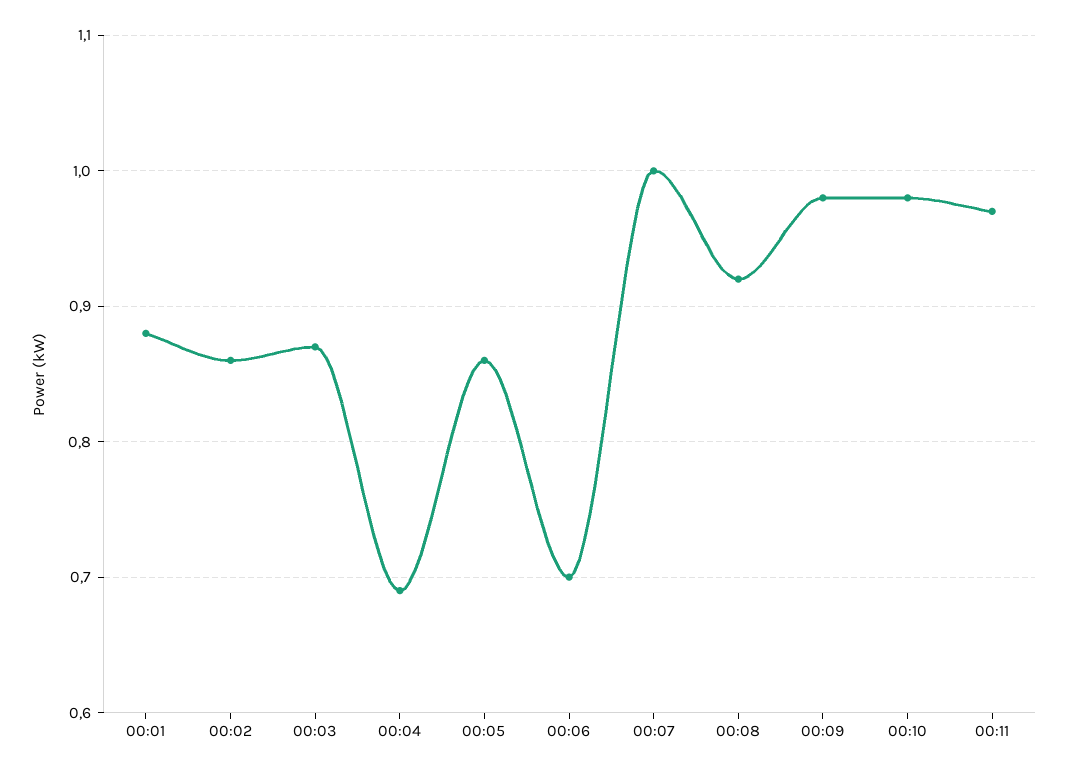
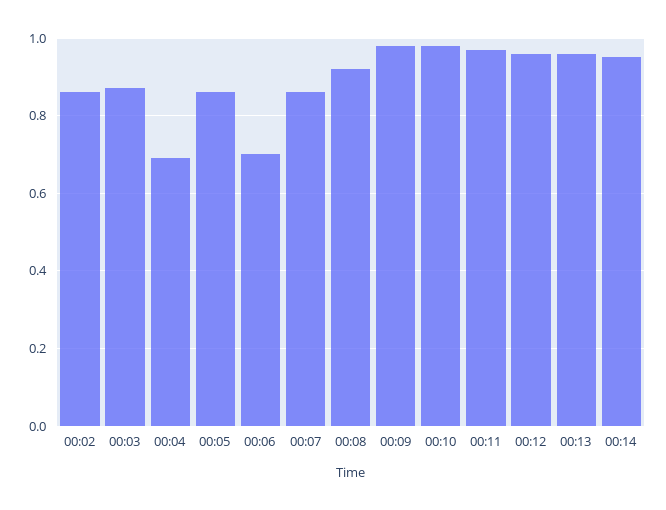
00:01: 0.88 -> none
00:07: 1 -> 0.85
00:12: none -> 0.95
00:13: none -> 0.95
00:14: none -> 0.95

